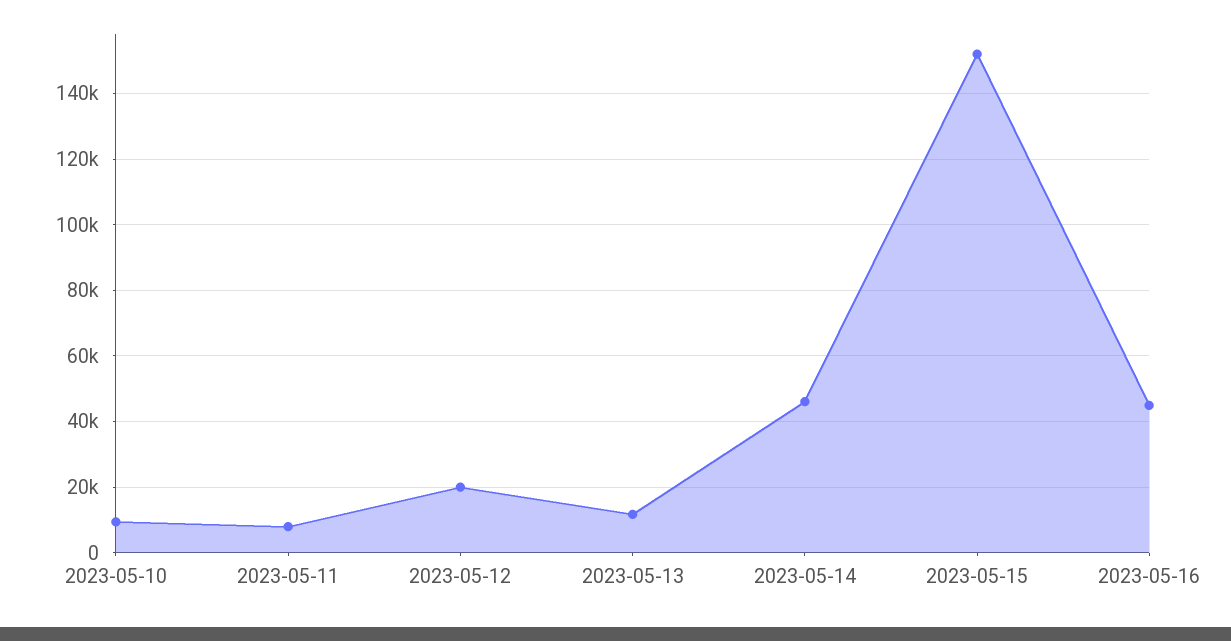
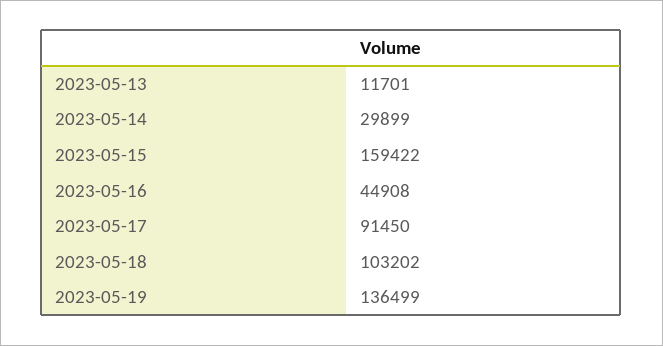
2023-05-10: 10000 -> none
2023-05-11: 8000 -> none
2023-05-12: 20000 -> none
2023-05-14: 46000 -> 29899
2023-05-15: 152000 -> 159422
2023-05-17: none -> 91450
2023-05-18: none -> 103202
2023-05-19: none -> 136499

